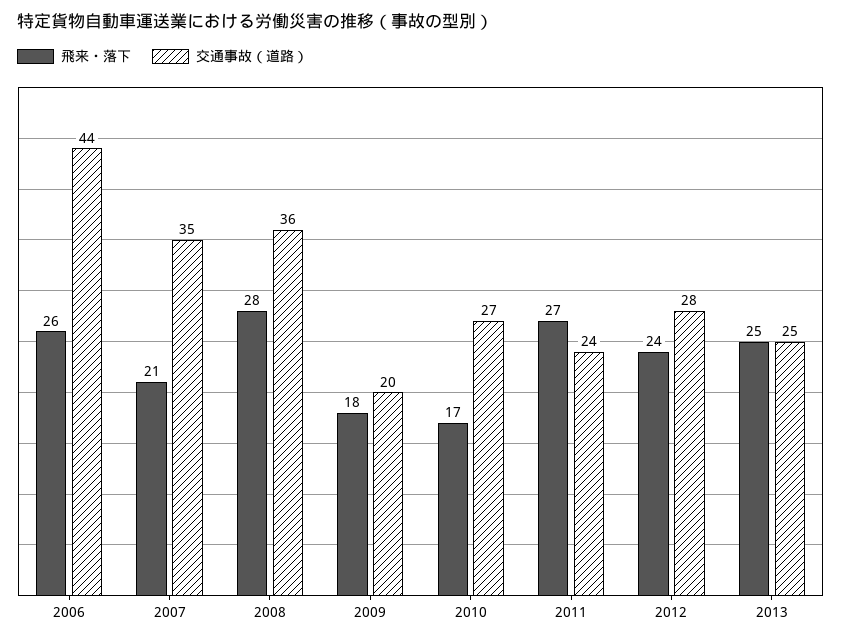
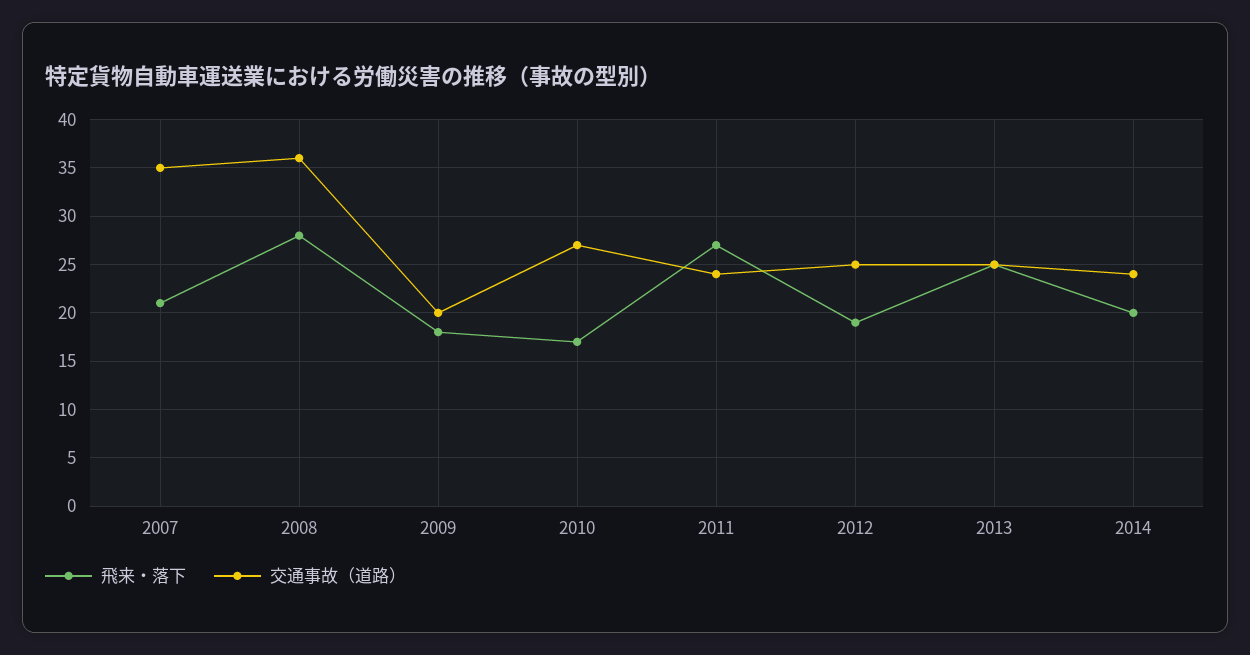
飛来・落下, 2006: 26 -> none
交通事故（道路）, 2006: 44 -> none
飛来・落下, 2012: 24 -> 19
交通事故（道路）, 2012: 28 -> 25
飛来・落下, 2014: none -> 20
交通事故（道路）, 2014: none -> 24

